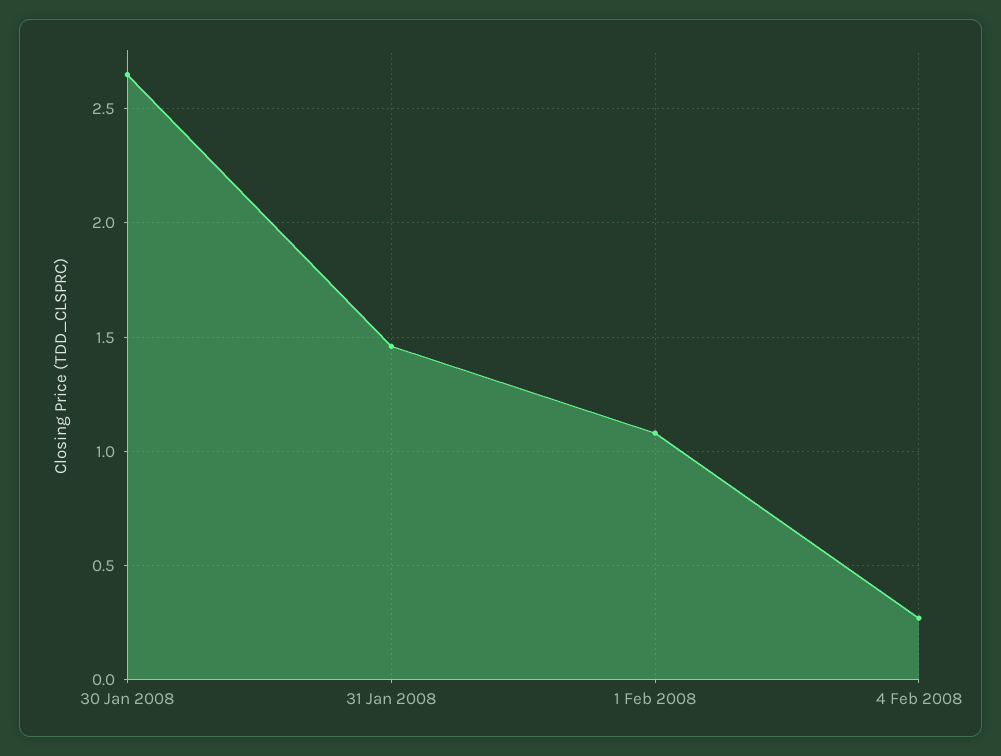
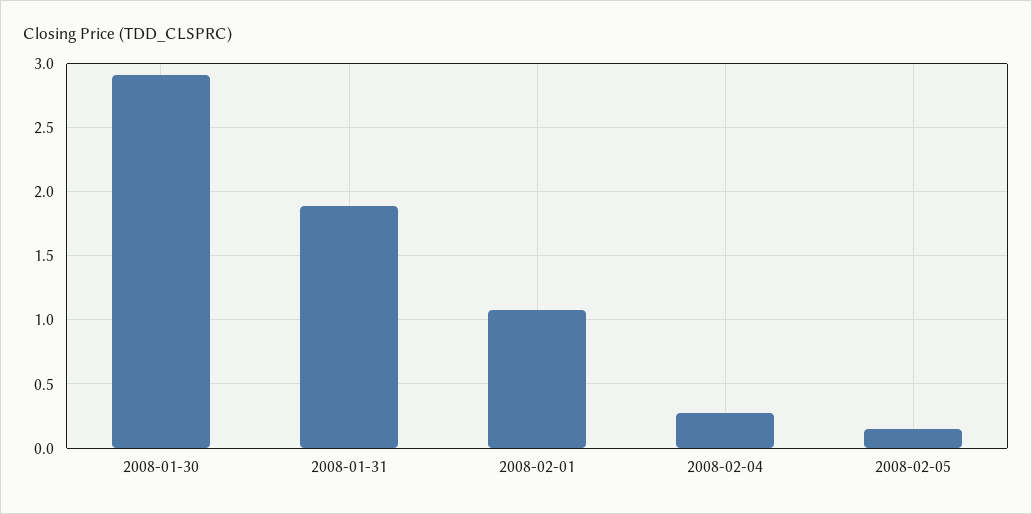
30 Jan 2008: 2.65 -> 2.9
31 Jan 2008: 1.45 -> 1.9
2008-02-05: none -> 0.15

